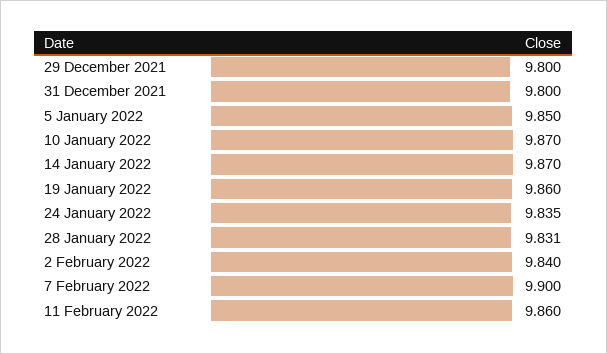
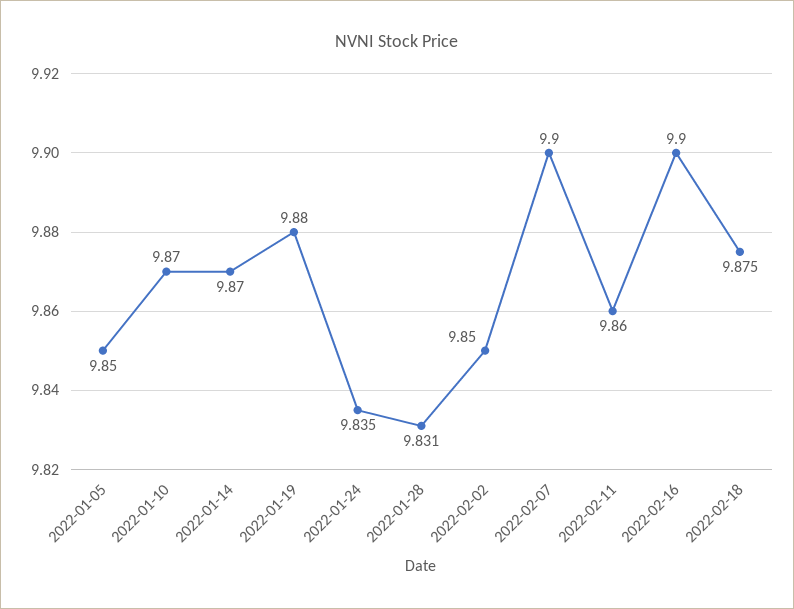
29 December 2021: 9.8 -> none
31 December 2021: 9.8 -> none
19 January 2022: 9.86 -> 9.88
2 February 2022: 9.84 -> 9.85
2022-02-16: none -> 9.9
2022-02-18: none -> 9.875

